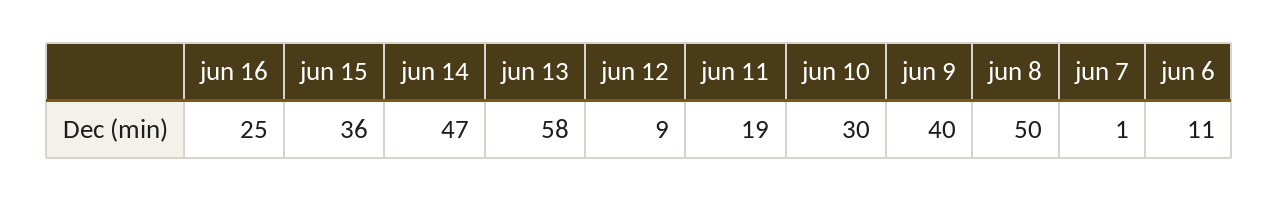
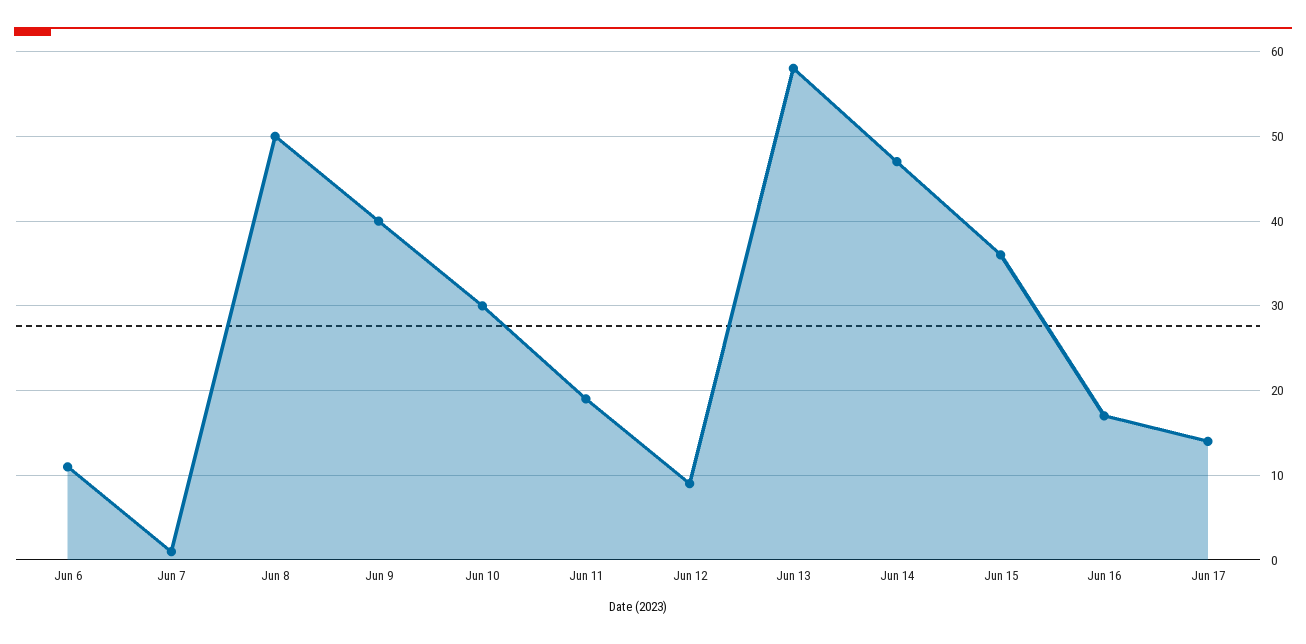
jun 16: 25 -> 17
Jun 17: none -> 14

